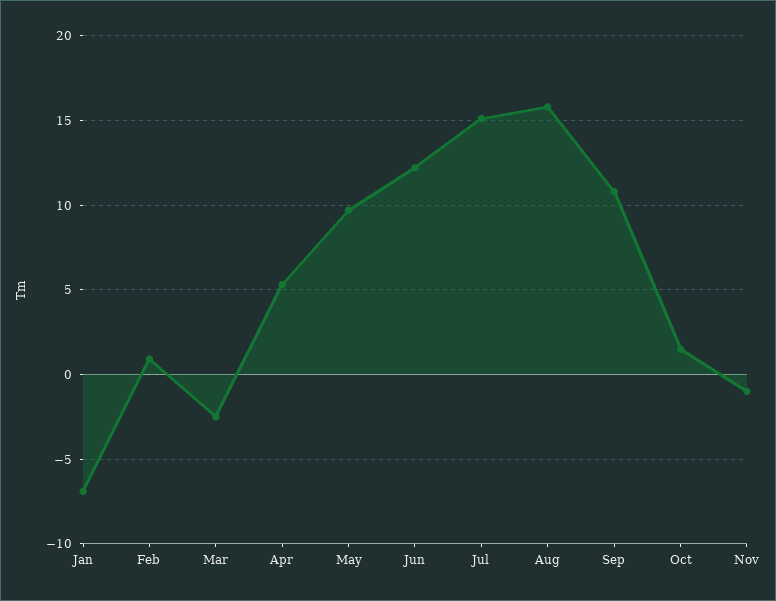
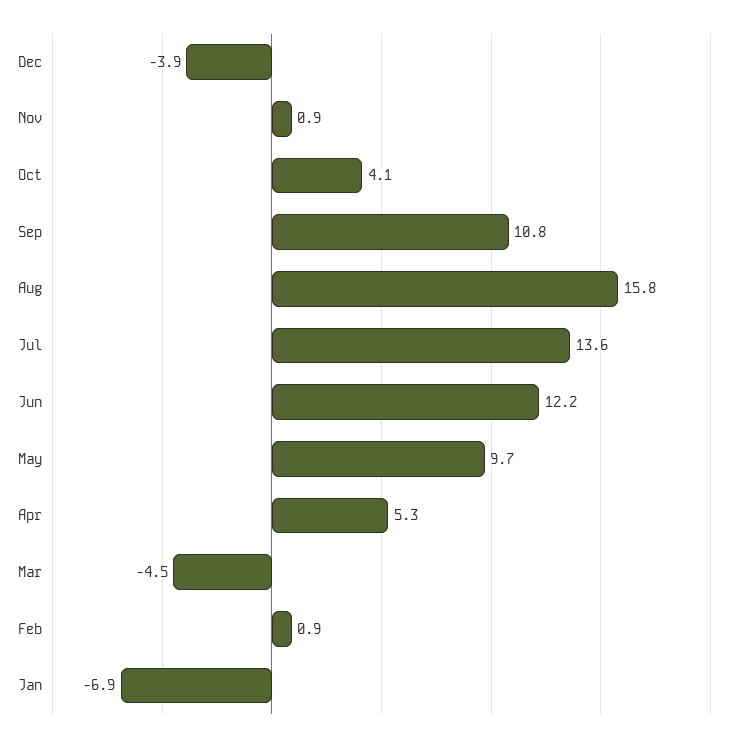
Mar: -2.5 -> -4.5
Jul: 15 -> 13.6
Oct: 1.5 -> 4.1
Nov: -1 -> 0.9
Dec: none -> -3.9

